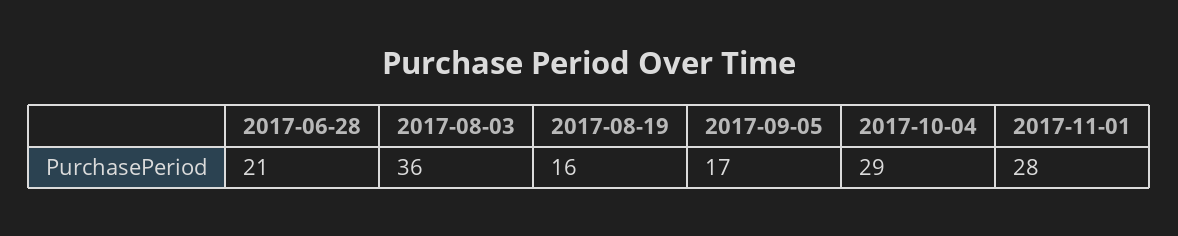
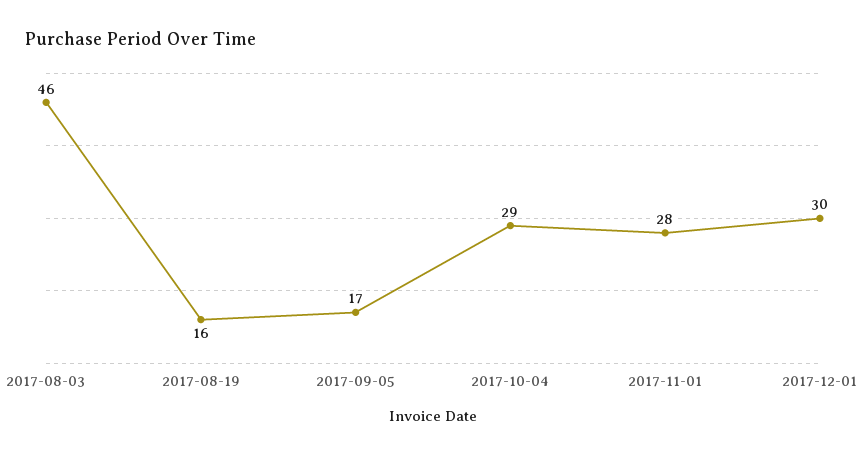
2017-06-28: 21 -> none
2017-08-03: 36 -> 46
2017-12-01: none -> 30

